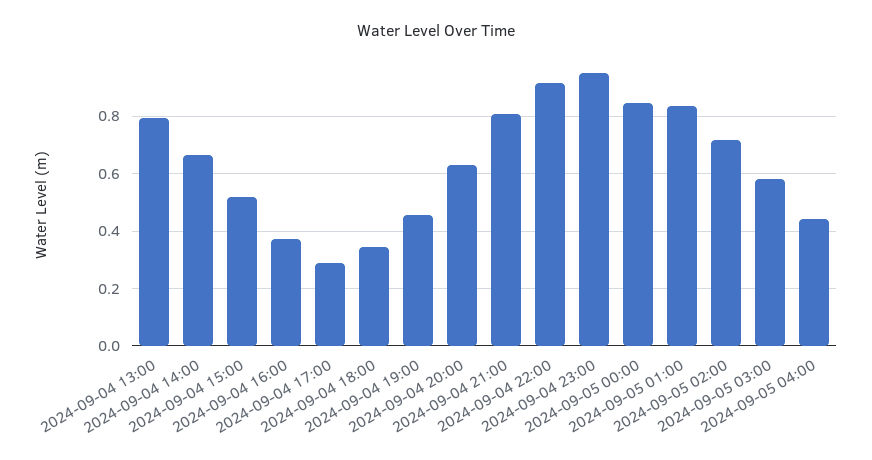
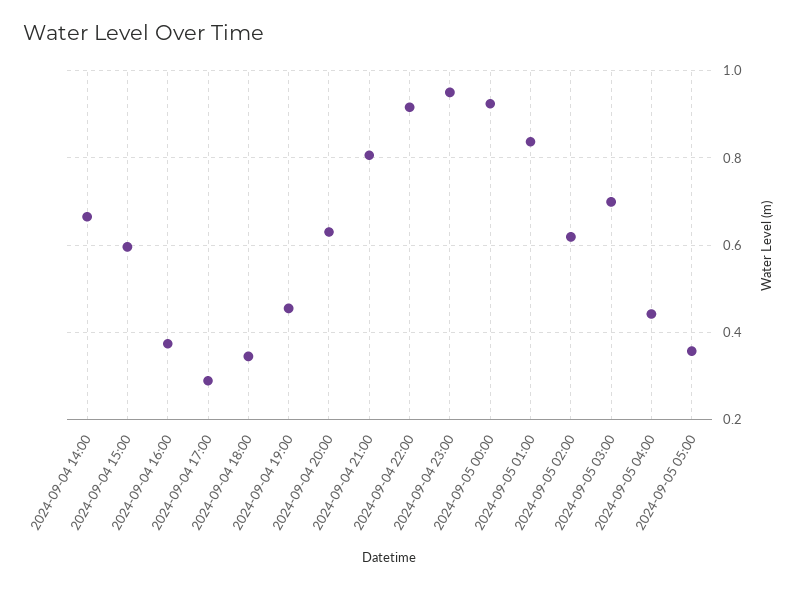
2024-09-04 13:00: 0.8 -> none
2024-09-04 15:00: 0.525 -> 0.6
2024-09-05 00:00: 0.85 -> 0.92
2024-09-05 02:00: 0.725 -> 0.62
2024-09-05 03:00: 0.575 -> 0.7
2024-09-05 05:00: none -> 0.36

